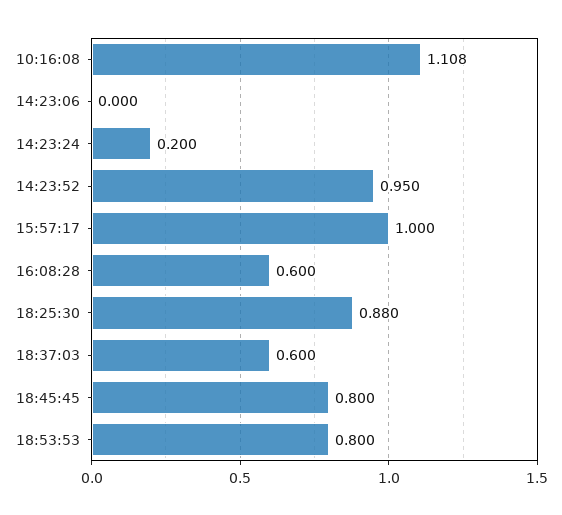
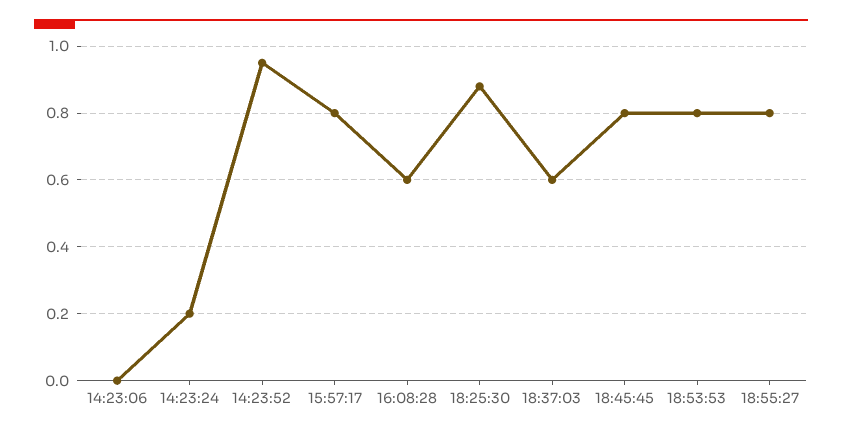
10:16:08: 1.108 -> none
15:57:17: 1 -> 0.8
18:55:27: none -> 0.8

